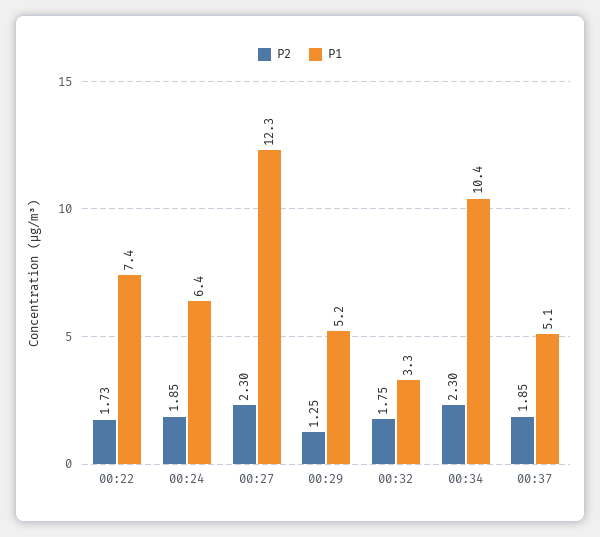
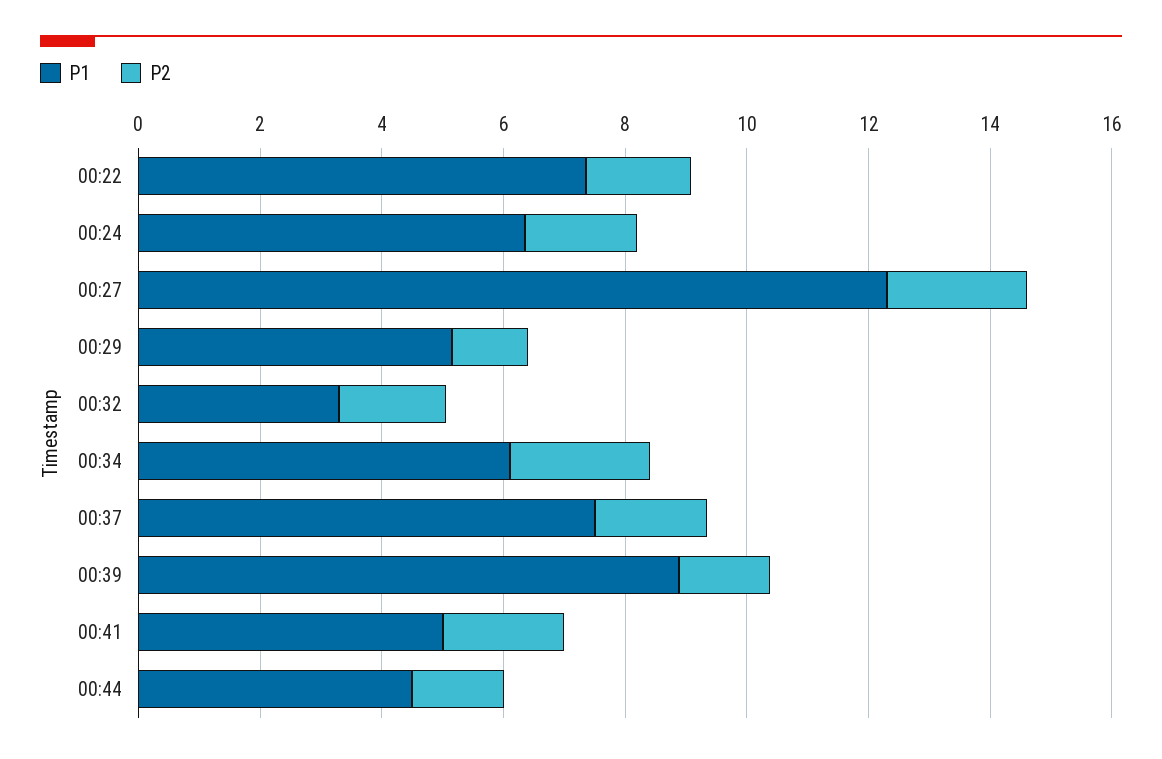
P1, 00:34: 10.4 -> 6
P1, 00:37: 5.1 -> 7.5
P1, 00:39: none -> 9
P2, 00:39: none -> 1.5
P1, 00:41: none -> 5
P2, 00:41: none -> 2
P1, 00:44: none -> 4.5
P2, 00:44: none -> 1.5

